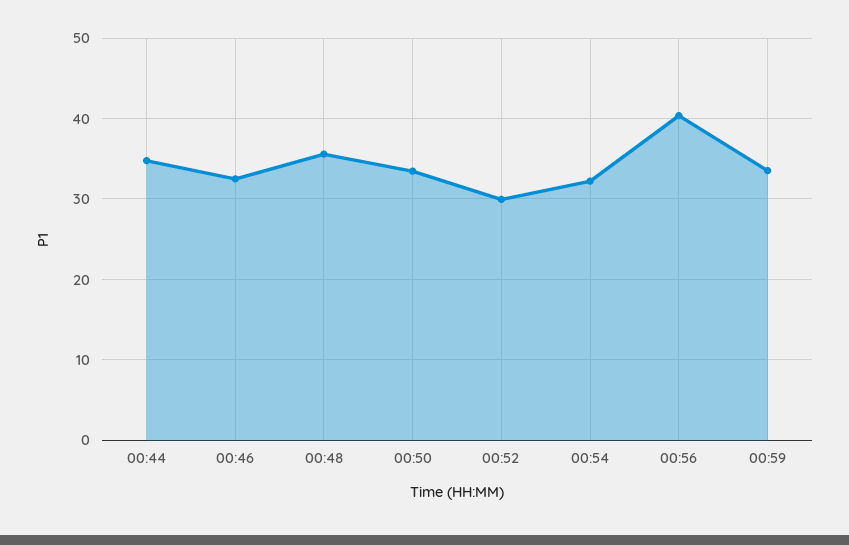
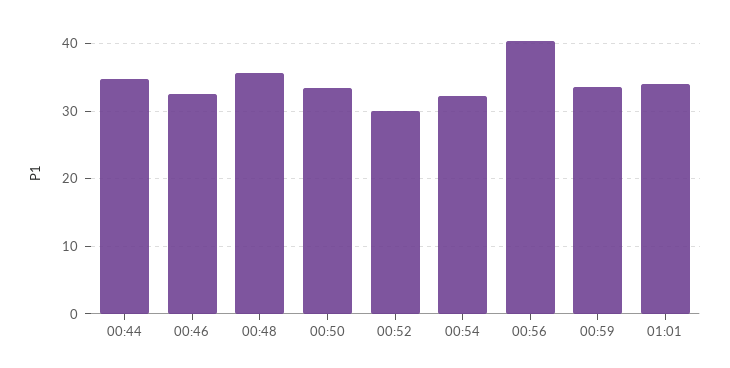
01:01: none -> 34

